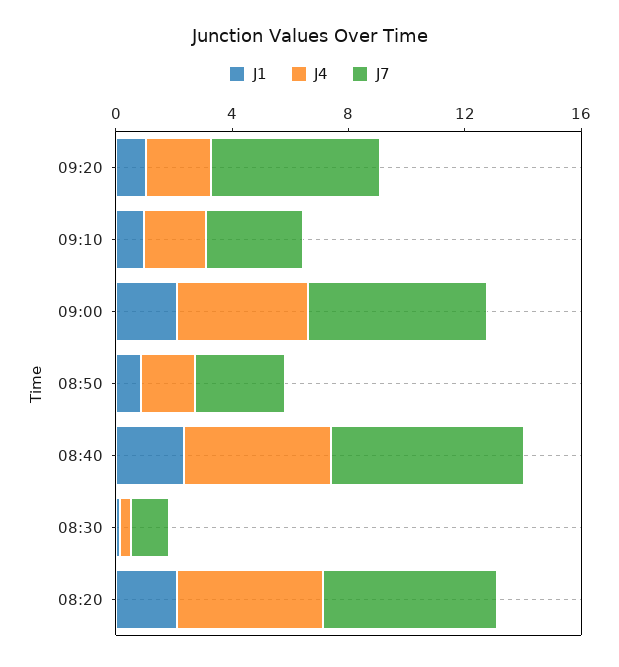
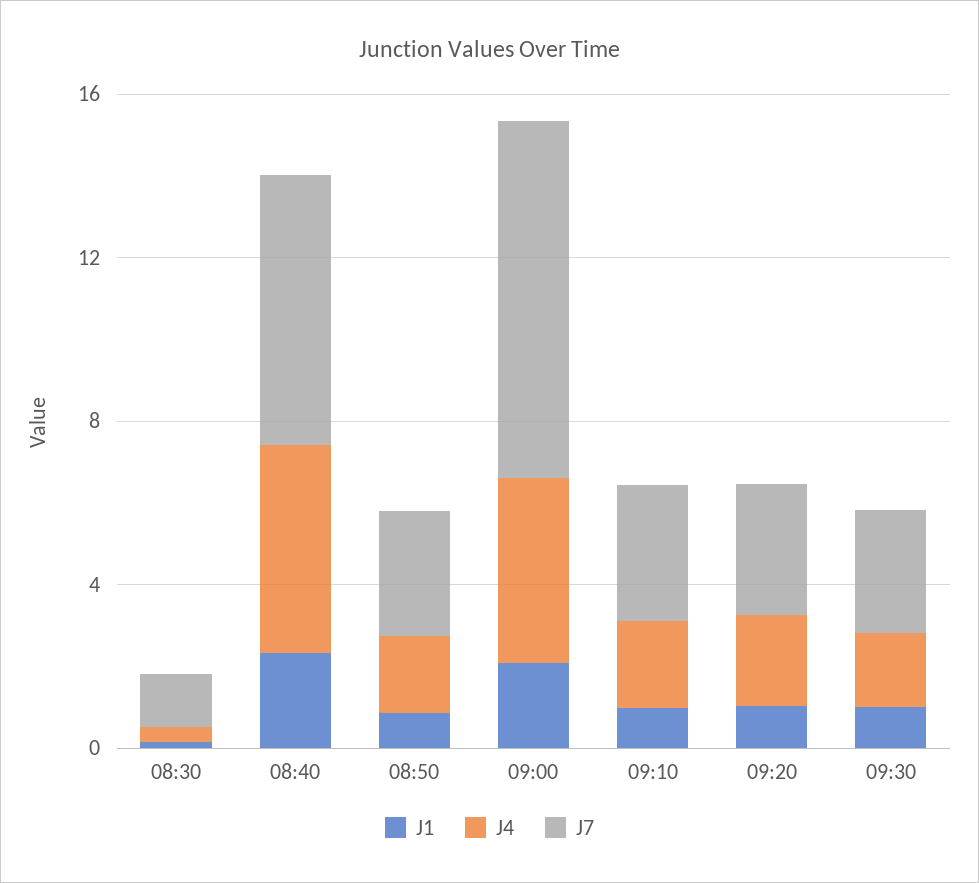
J7, 09:20: 6 -> 3
J7, 09:00: 6 -> 9
J1, 08:20: 2 -> none
J4, 08:20: 5 -> none
J7, 08:20: 6 -> none
J1, 09:30: none -> 1
J4, 09:30: none -> 2
J7, 09:30: none -> 3

